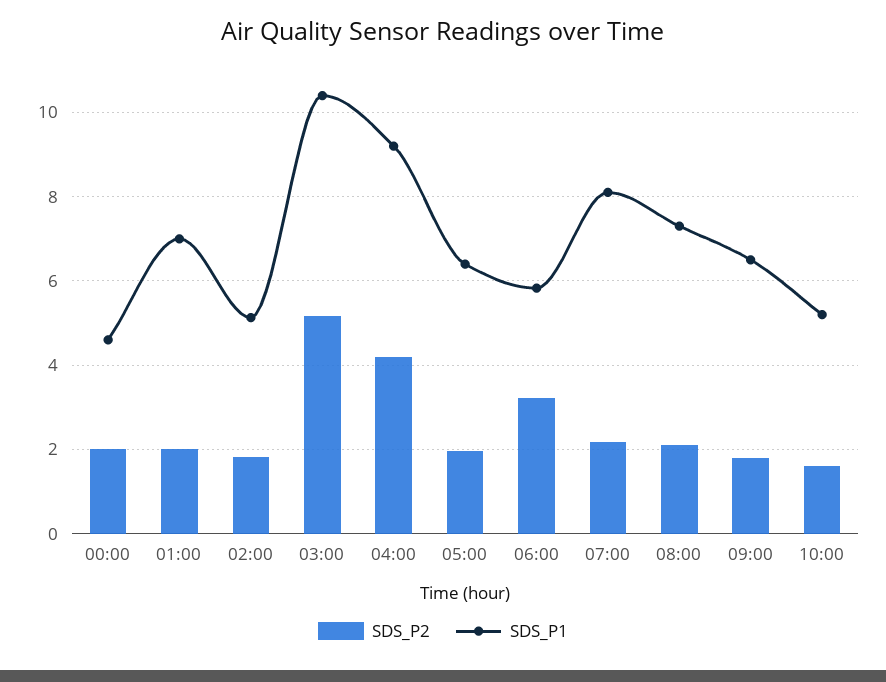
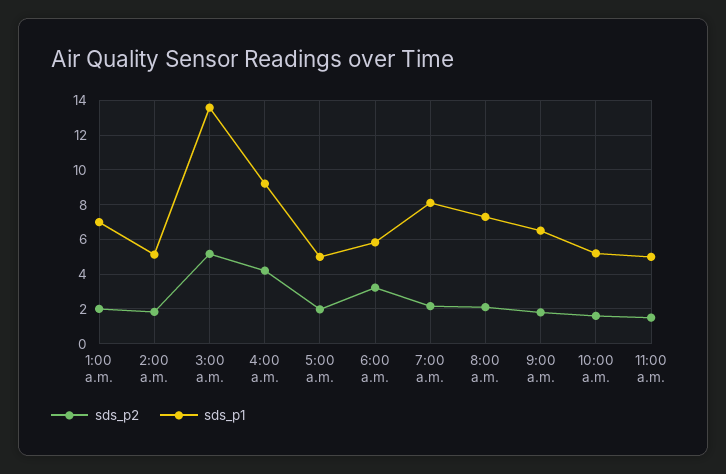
SDS_P2, 00:00: 2 -> none
SDS_P1, 00:00: 4.6 -> none
SDS_P1, 03:00: 10.4 -> 13.5
SDS_P1, 05:00: 6.4 -> 5
SDS_P2, 11:00 a.m.: none -> 1.5
SDS_P1, 11:00 a.m.: none -> 5

